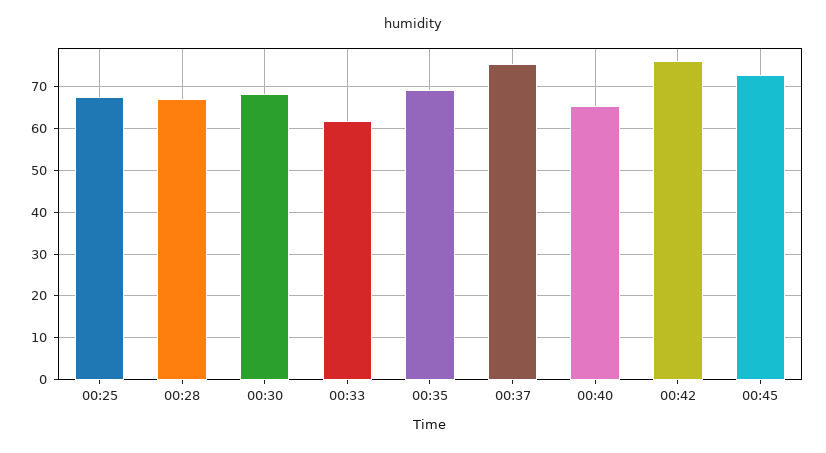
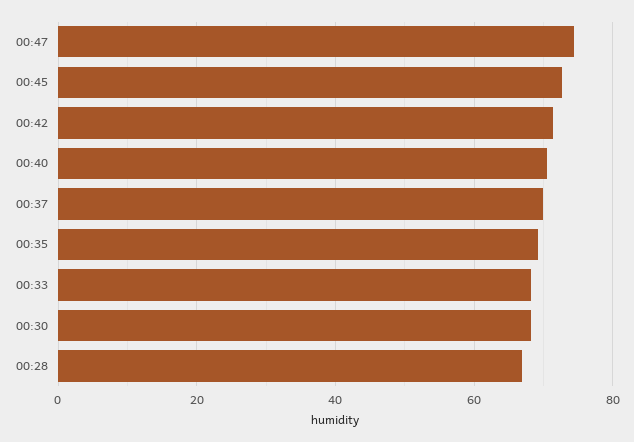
00:25: 68 -> none
00:33: 62 -> 68
00:37: 76 -> 70
00:40: 66 -> 70
00:42: 76 -> 72
00:47: none -> 74

